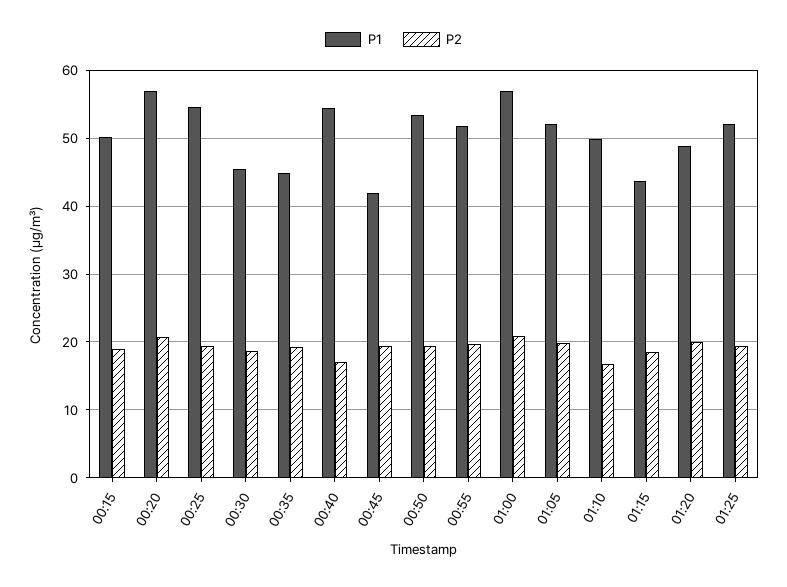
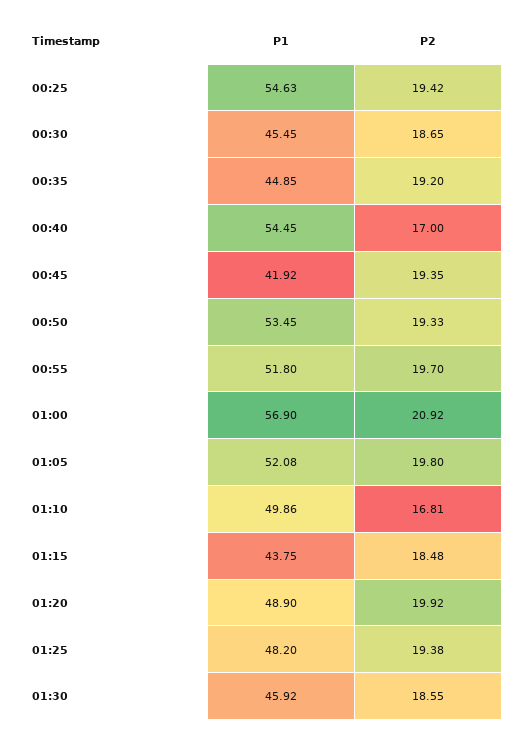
P1, 00:15: 50 -> none
P2, 00:15: 19 -> none
P1, 00:20: 57 -> none
P2, 00:20: 21 -> none
P1, 01:25: 52 -> 48.2
P1, 01:30: none -> 45.92
P2, 01:30: none -> 18.55

